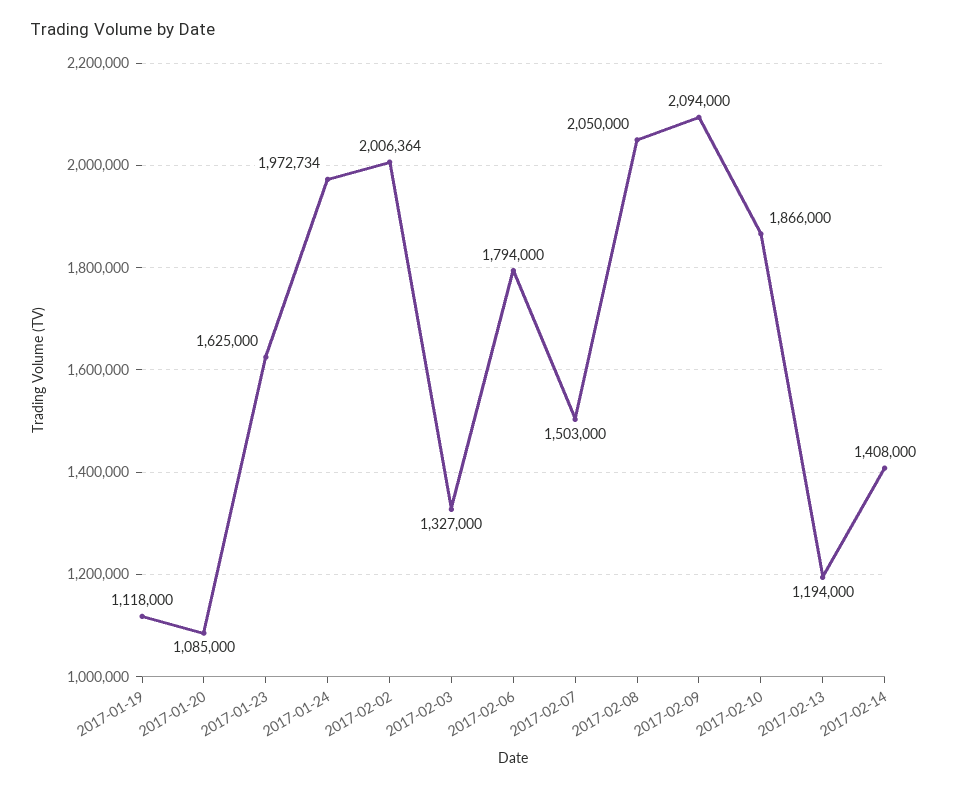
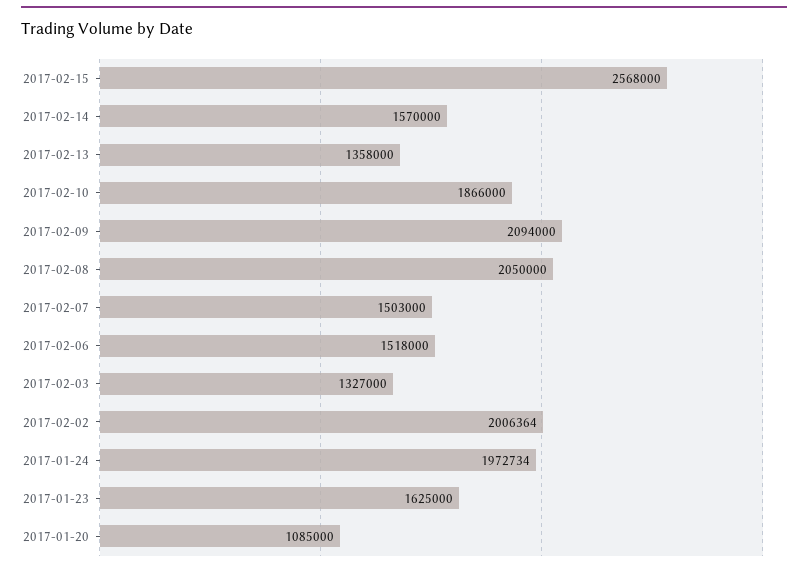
2017-01-19: 1118000 -> none
2017-02-06: 1794000 -> 1518000
2017-02-13: 1194000 -> 1358000
2017-02-14: 1408000 -> 1570000
2017-02-15: none -> 2568000

